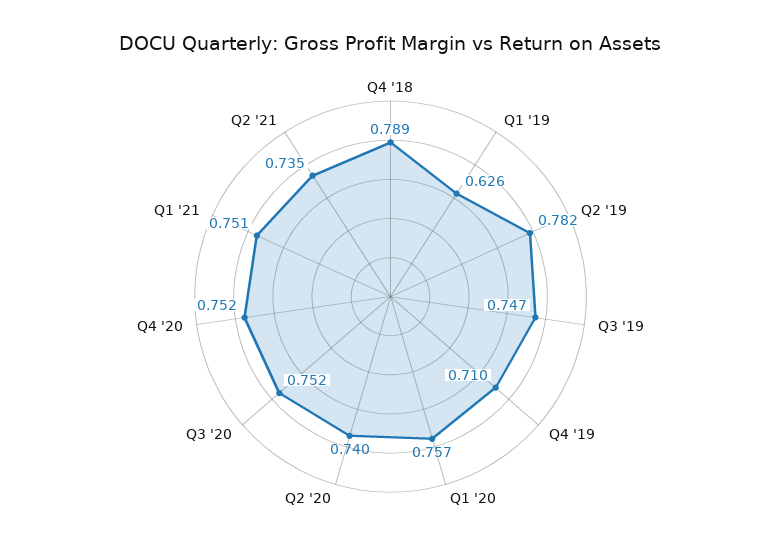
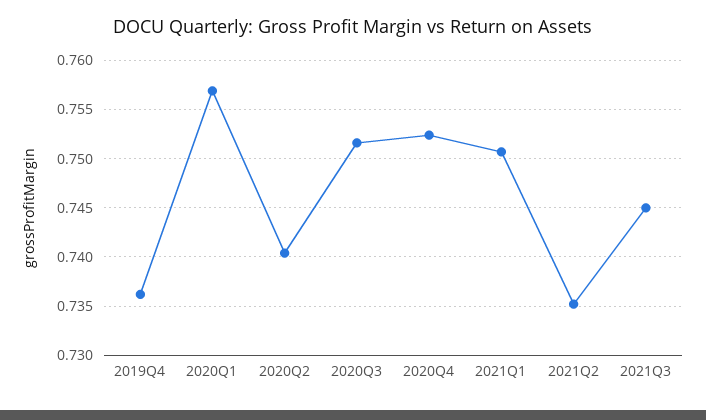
Q4 '18: 0.789 -> none
Q1 '19: 0.626 -> none
Q2 '19: 0.782 -> none
Q3 '19: 0.747 -> none
Q4 '19: 0.71 -> 0.736
2021Q3: none -> 0.745

